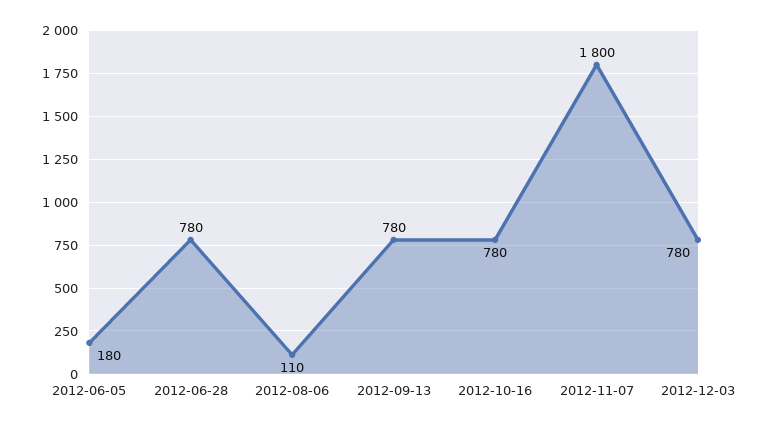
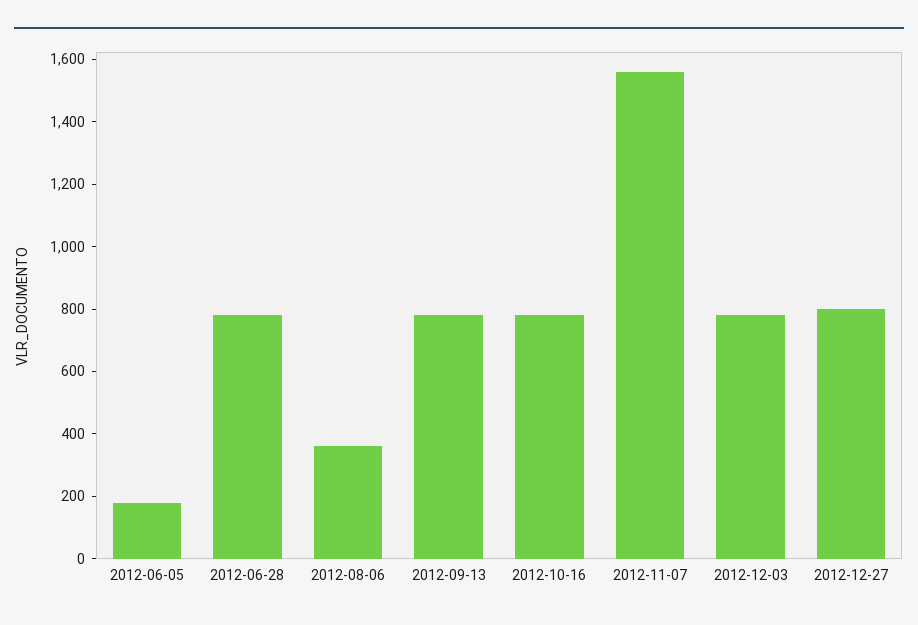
2012-08-06: 110 -> 350
2012-11-07: 1800 -> 1550
2012-12-27: none -> 800

